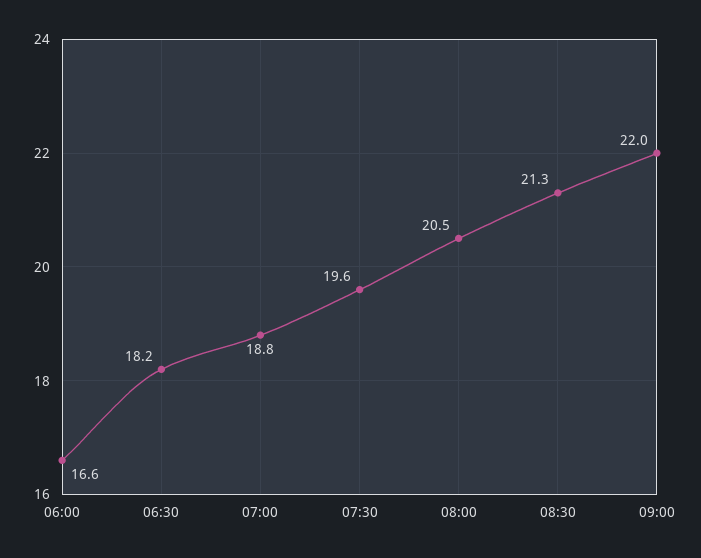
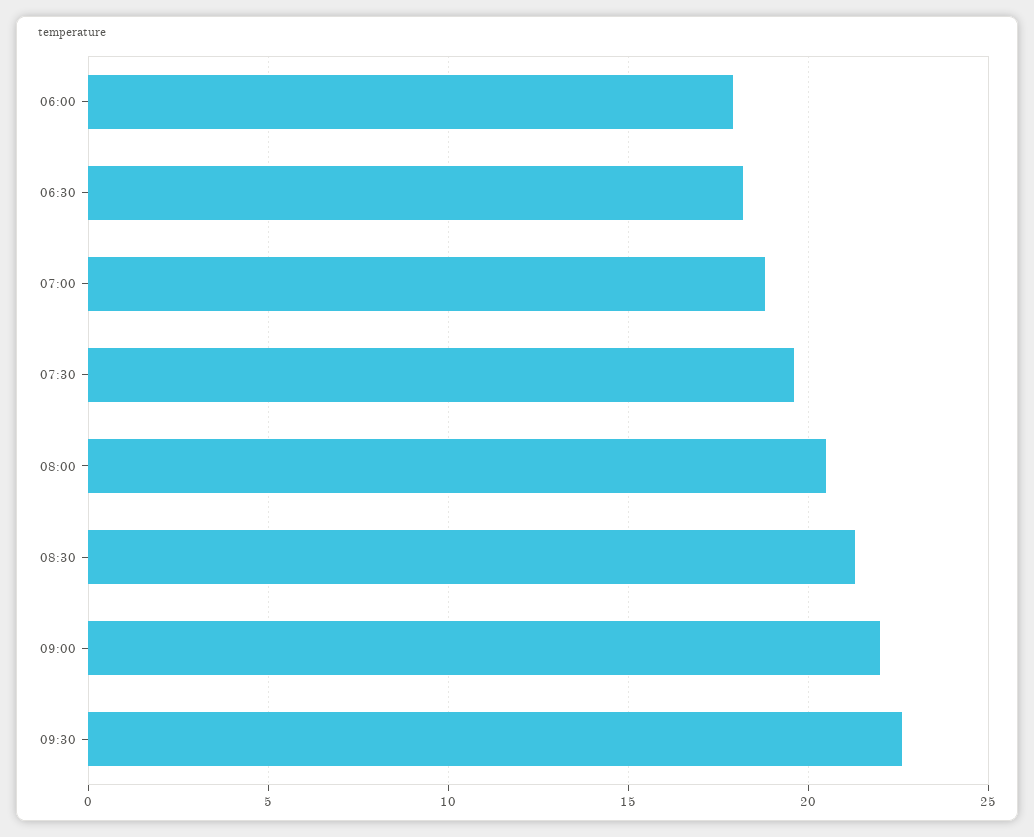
06:00: 16.6 -> 18
09:30: none -> 22.5

